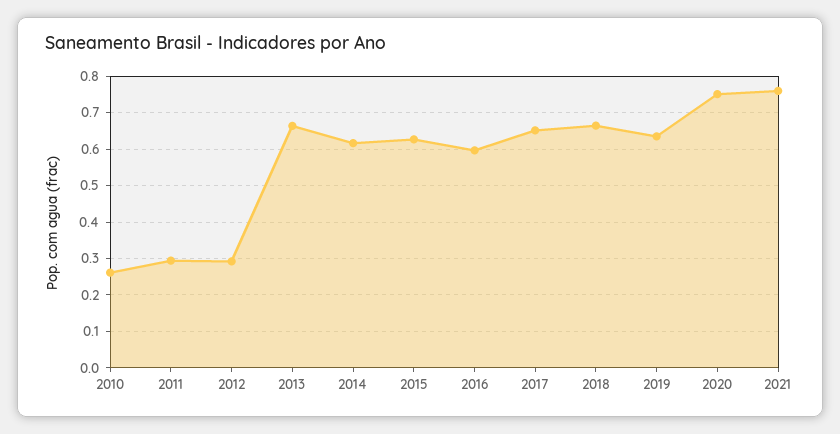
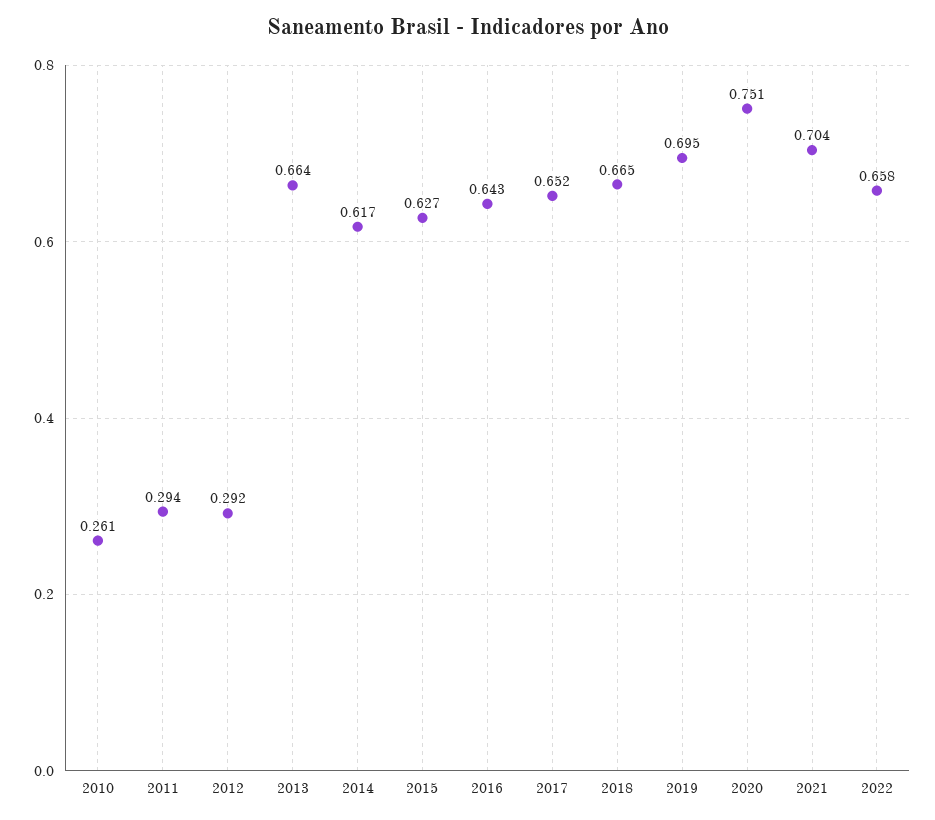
2016: 0.6 -> 0.643
2019: 0.64 -> 0.695
2021: 0.76 -> 0.704
2022: none -> 0.658

